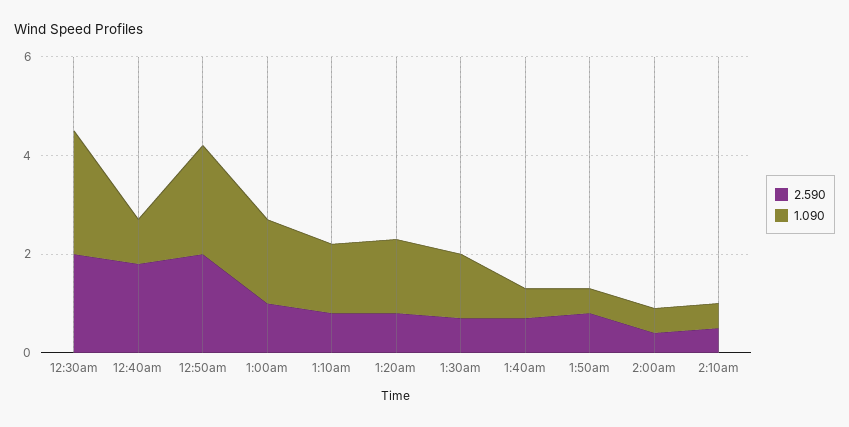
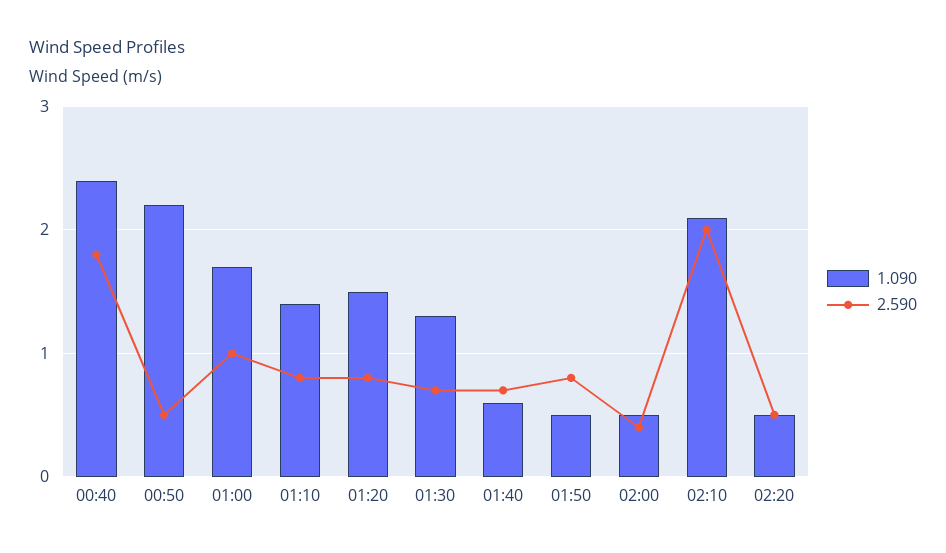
2.590, 12:30am: 2 -> none
1.090, 12:30am: 2.5 -> none
1.090, 12:40am: 1 -> 2.4
2.590, 12:50am: 2 -> 0.5
2.590, 2:10am: 0.5 -> 2
1.090, 2:10am: 0.5 -> 2.1
1.090, 02:20: none -> 0.5
2.590, 02:20: none -> 0.5

